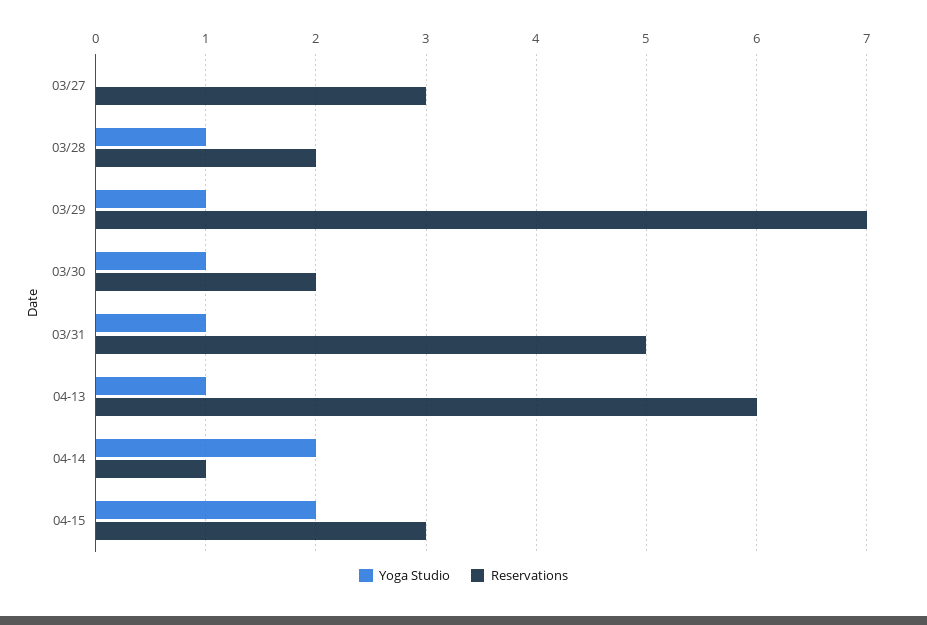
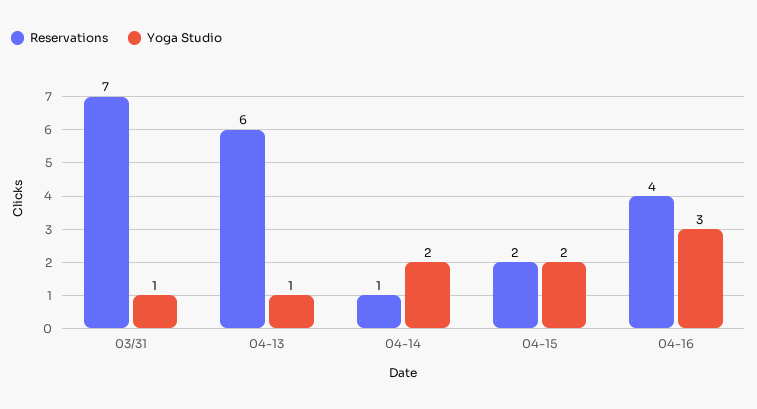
Yoga Studio, 03/27: 0 -> none
Reservations, 03/27: 3 -> none
Yoga Studio, 03/28: 1 -> none
Reservations, 03/28: 2 -> none
Yoga Studio, 03/29: 1 -> none
Reservations, 03/29: 7 -> none
Yoga Studio, 03/30: 1 -> none
Reservations, 03/30: 2 -> none
Reservations, 03/31: 5 -> 7
Reservations, 04-15: 3 -> 2
Reservations, 04-16: none -> 4
Yoga Studio, 04-16: none -> 3

